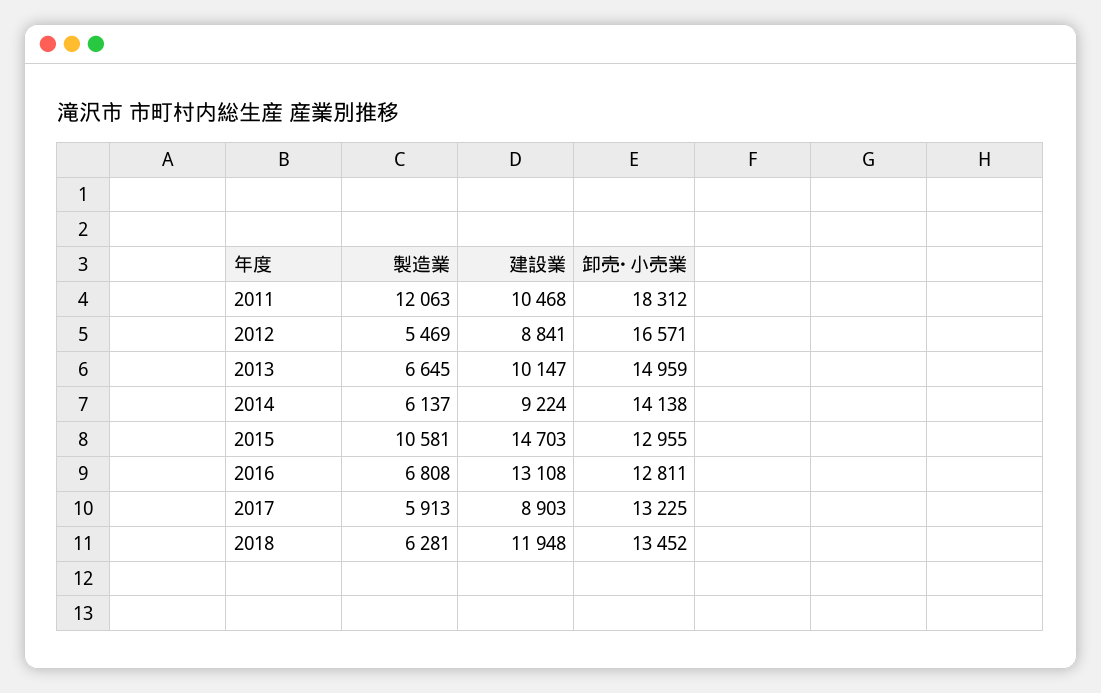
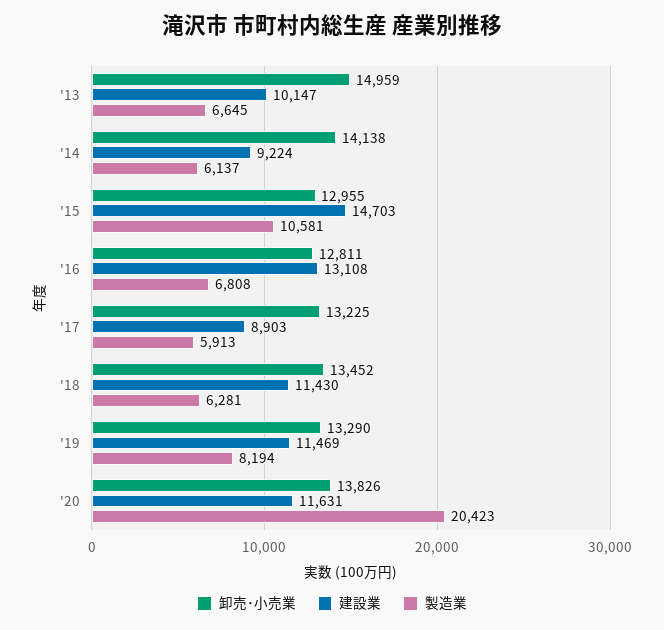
製造業, 2011: 12063 -> none
建設業, 2011: 10468 -> none
卸売･小売業, 2011: 18312 -> none
製造業, 2012: 5469 -> none
建設業, 2012: 8841 -> none
卸売･小売業, 2012: 16571 -> none
建設業, 2018: 11948 -> 11430
卸売･小売業, '19: none -> 13290
建設業, '19: none -> 11469
製造業, '19: none -> 8194
卸売･小売業, '20: none -> 13826
建設業, '20: none -> 11631
製造業, '20: none -> 20423

